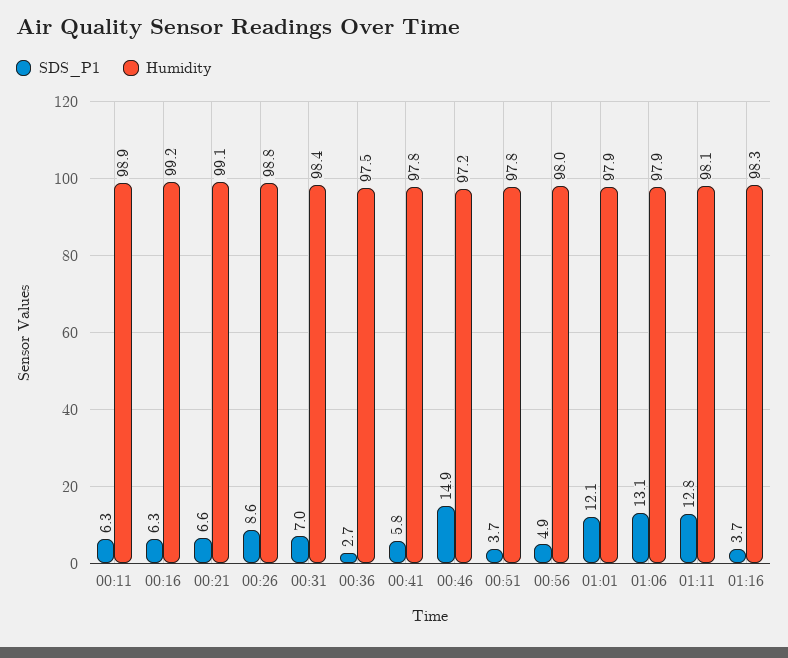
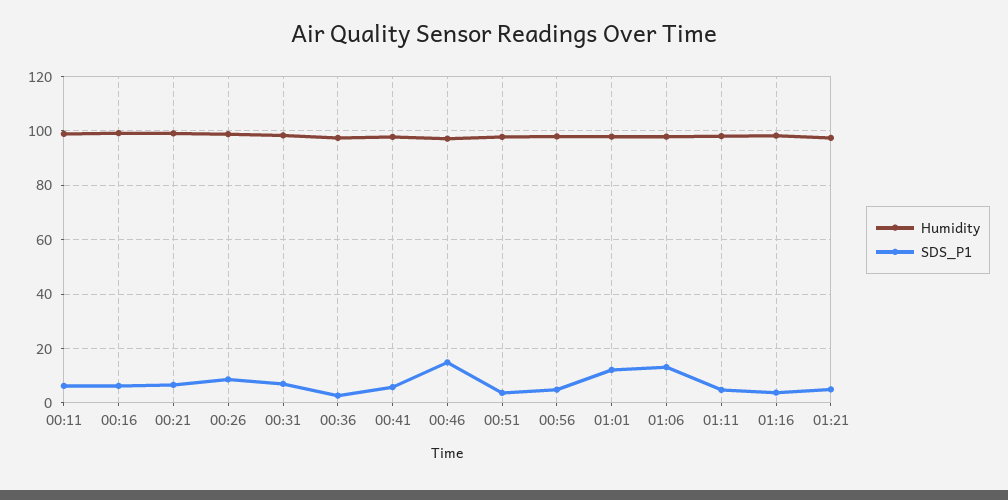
SDS_P1, 01:11: 12.8 -> 5
Humidity, 01:21: none -> 97.5
SDS_P1, 01:21: none -> 5

